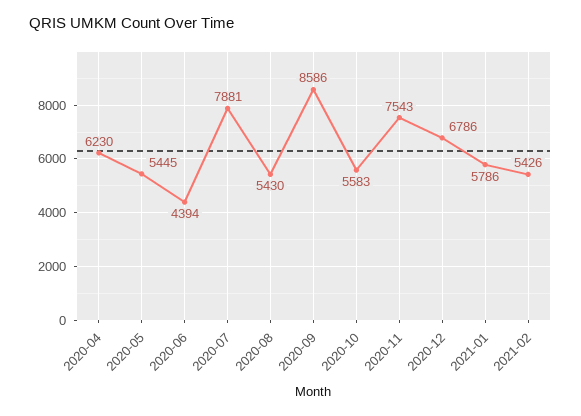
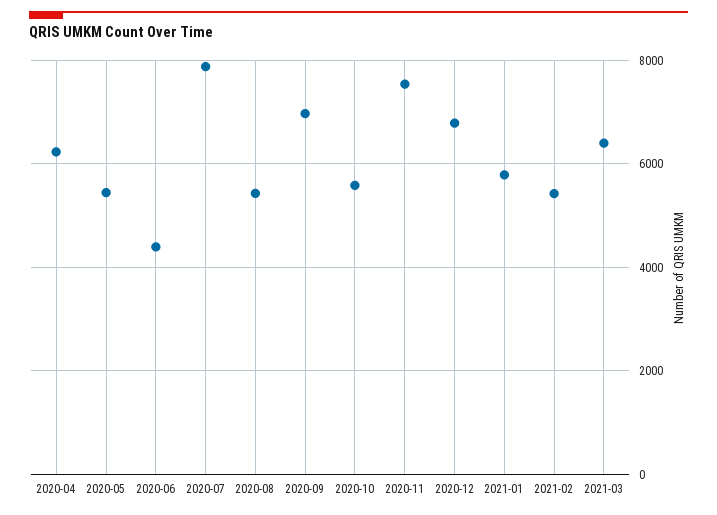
2020-09: 8586 -> 7000
2021-03: none -> 6400

